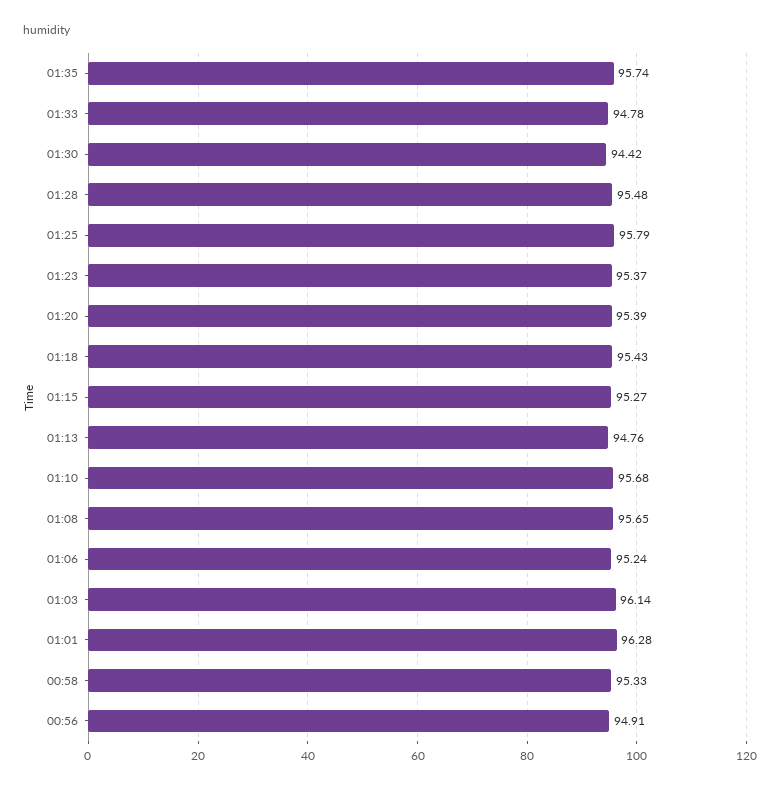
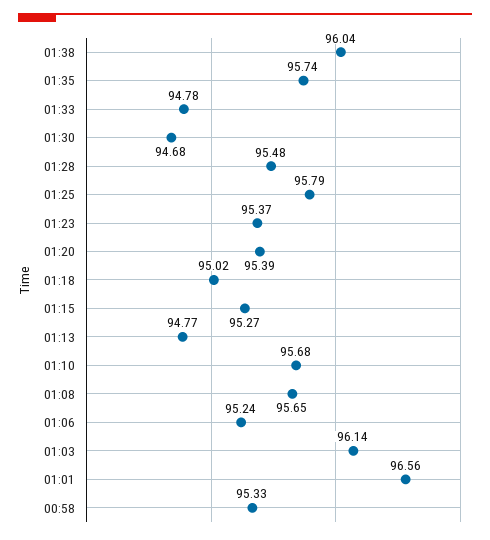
01:30: 94.42 -> 94.68
01:18: 95.43 -> 95.02
01:13: 94.76 -> 94.77
01:01: 96.28 -> 96.56
00:56: 94.91 -> none
01:38: none -> 96.04

